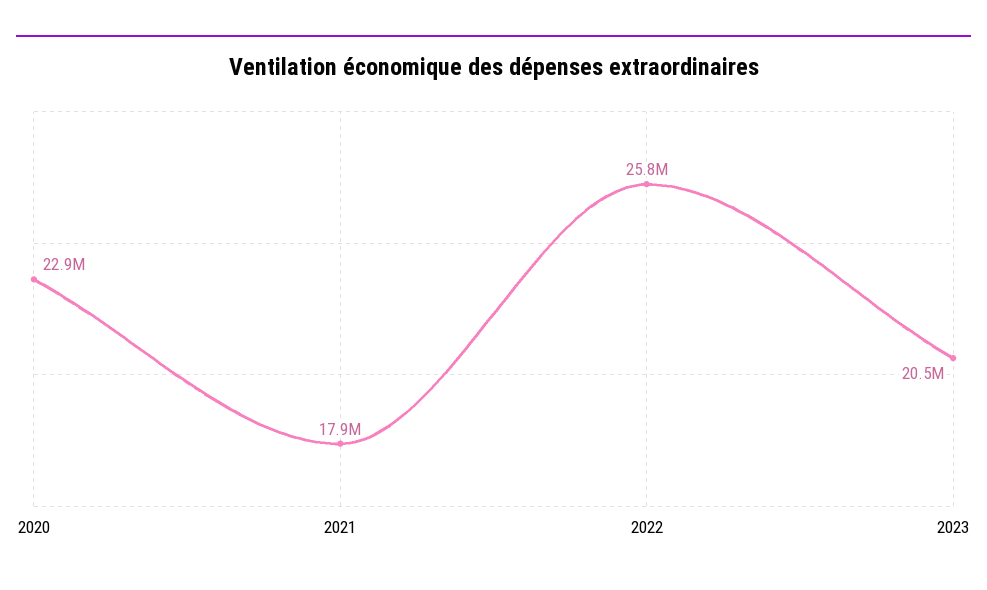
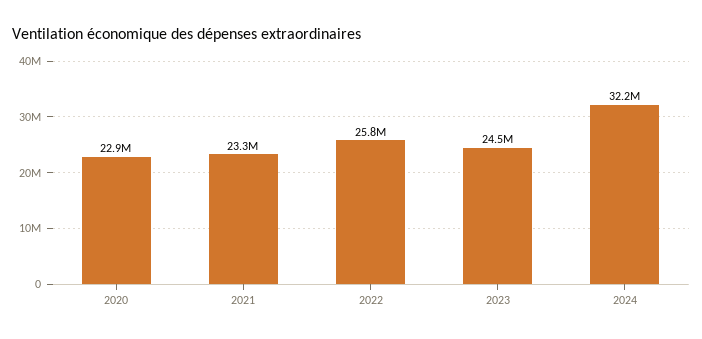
2021: 17900000 -> 23300000
2023: 20500000 -> 24500000
2024: none -> 32200000

